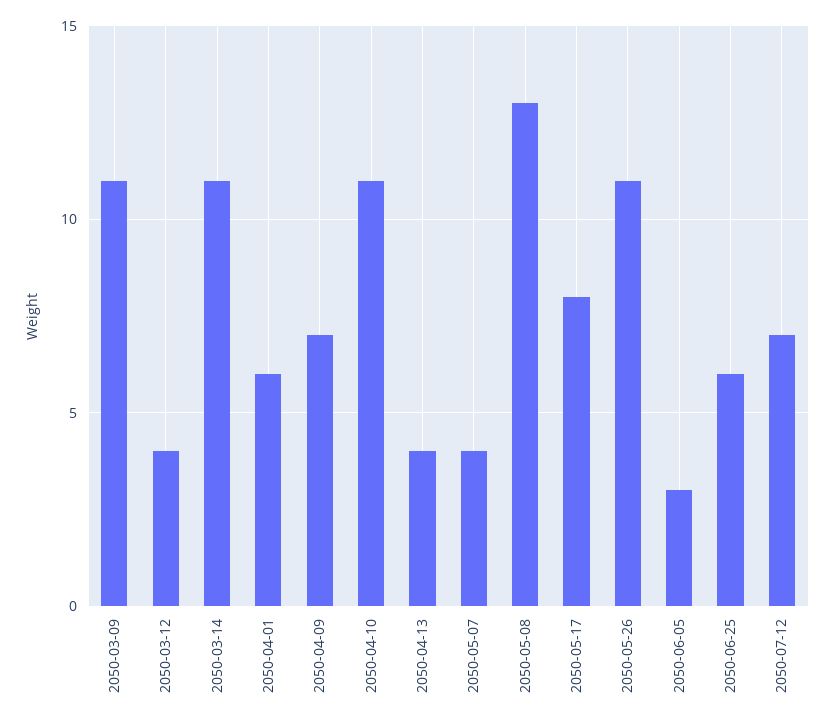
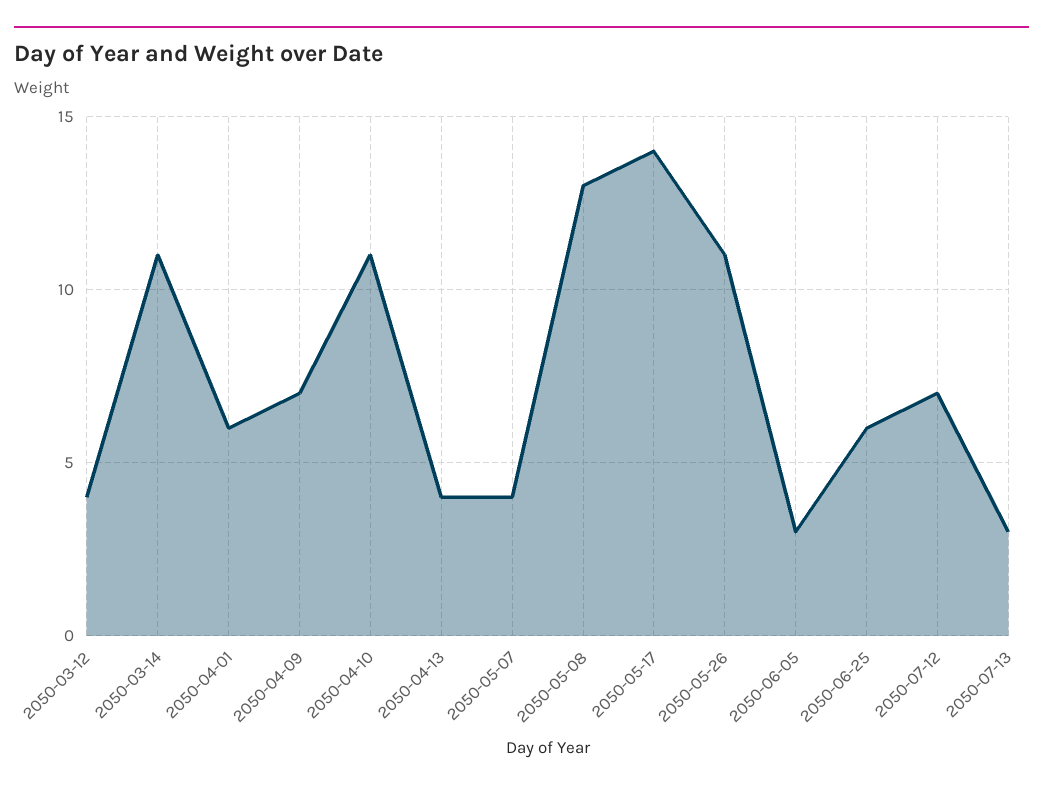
2050-03-09: 11 -> none
2050-05-17: 8 -> 14
2050-07-13: none -> 3

